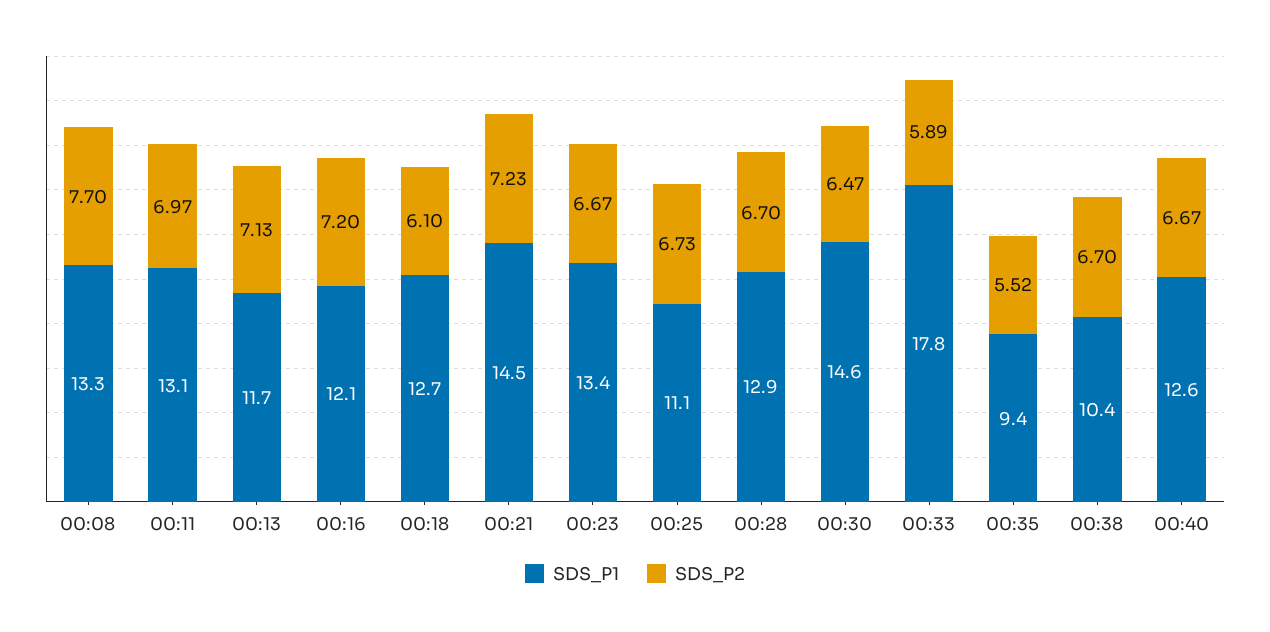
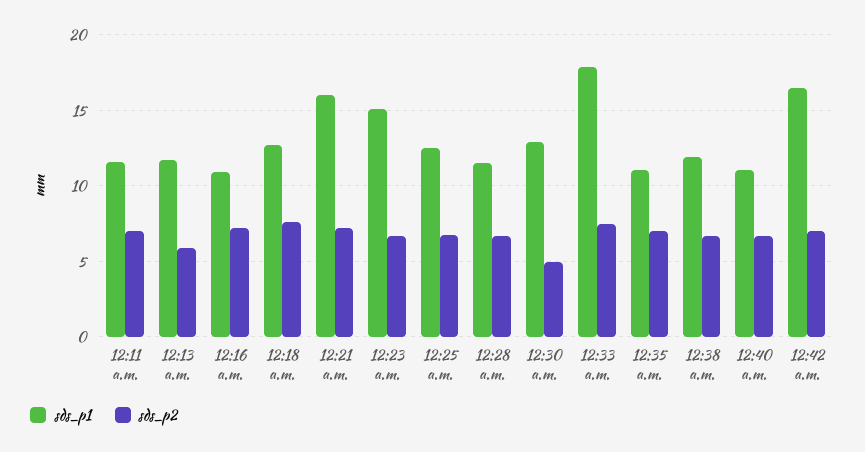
SDS_P1, 00:08: 13.3 -> none
SDS_P2, 00:08: 7.7 -> none
SDS_P1, 00:11: 13.1 -> 11.5
SDS_P2, 00:13: 7.13 -> 6
SDS_P1, 00:16: 12.1 -> 11
SDS_P2, 00:18: 6.1 -> 7.5
SDS_P1, 00:21: 14.5 -> 16
SDS_P1, 00:23: 13.4 -> 15
SDS_P1, 00:25: 11.1 -> 12.5
SDS_P1, 00:28: 12.9 -> 11.5
SDS_P1, 00:30: 14.6 -> 13
SDS_P2, 00:30: 6.47 -> 5
SDS_P2, 00:33: 5.89 -> 7.5
SDS_P1, 00:35: 9.4 -> 11
SDS_P2, 00:35: 5.52 -> 7
SDS_P1, 00:38: 10.4 -> 12
SDS_P1, 00:40: 12.6 -> 11
SDS_P1, 12:42 a.m.: none -> 16.5
SDS_P2, 12:42 a.m.: none -> 7

